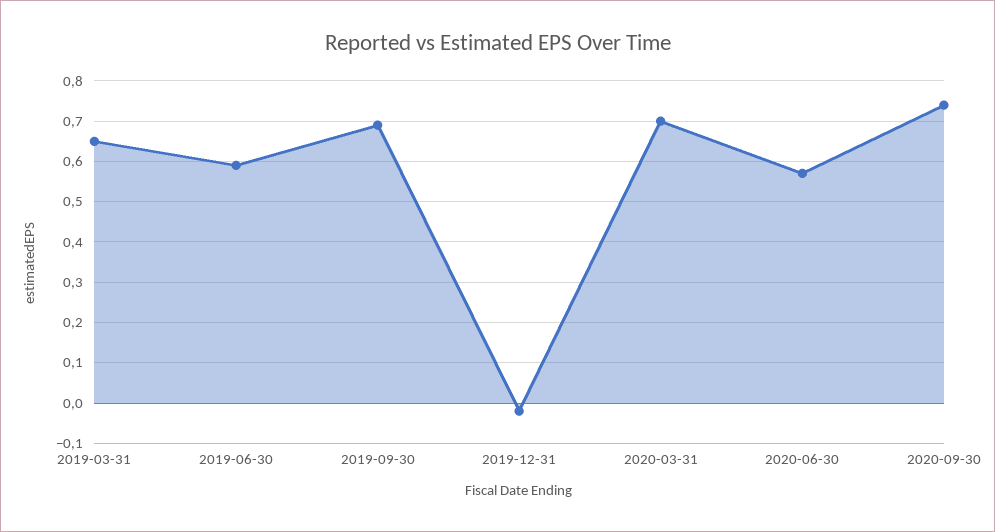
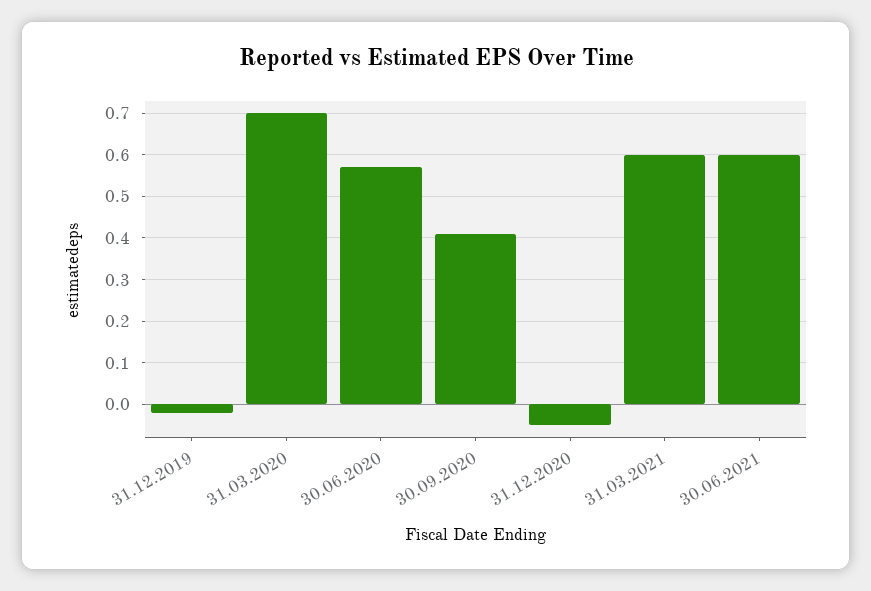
2019-03-31: 0.65 -> none
2019-06-30: 0.6 -> none
2019-09-30: 0.7 -> none
2020-09-30: 0.75 -> 0.4
31.12.2020: none -> -0.05
31.03.2021: none -> 0.6
30.06.2021: none -> 0.6

